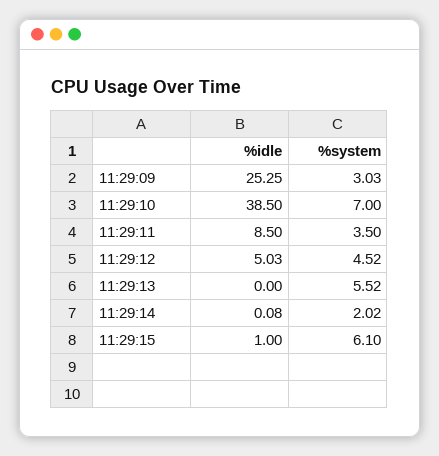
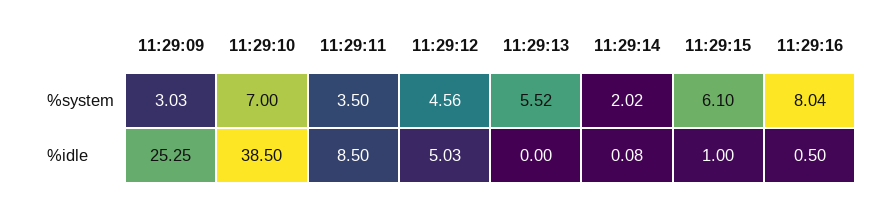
%system, 11:29:12: 4.52 -> 4.56
%system, 11:29:16: none -> 8.04
%idle, 11:29:16: none -> 0.5

